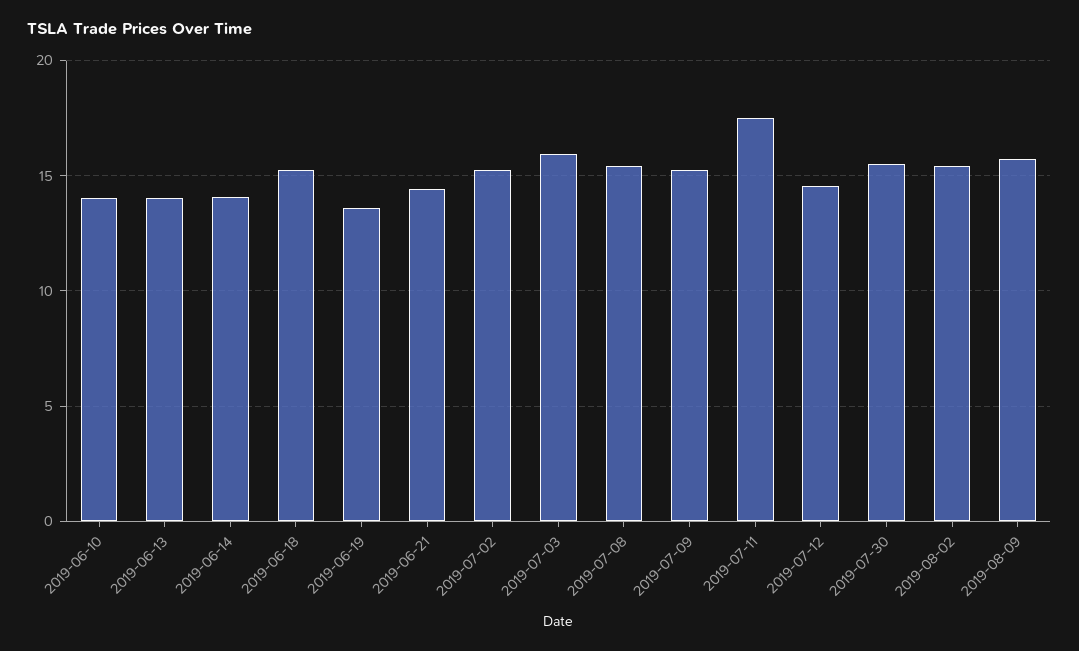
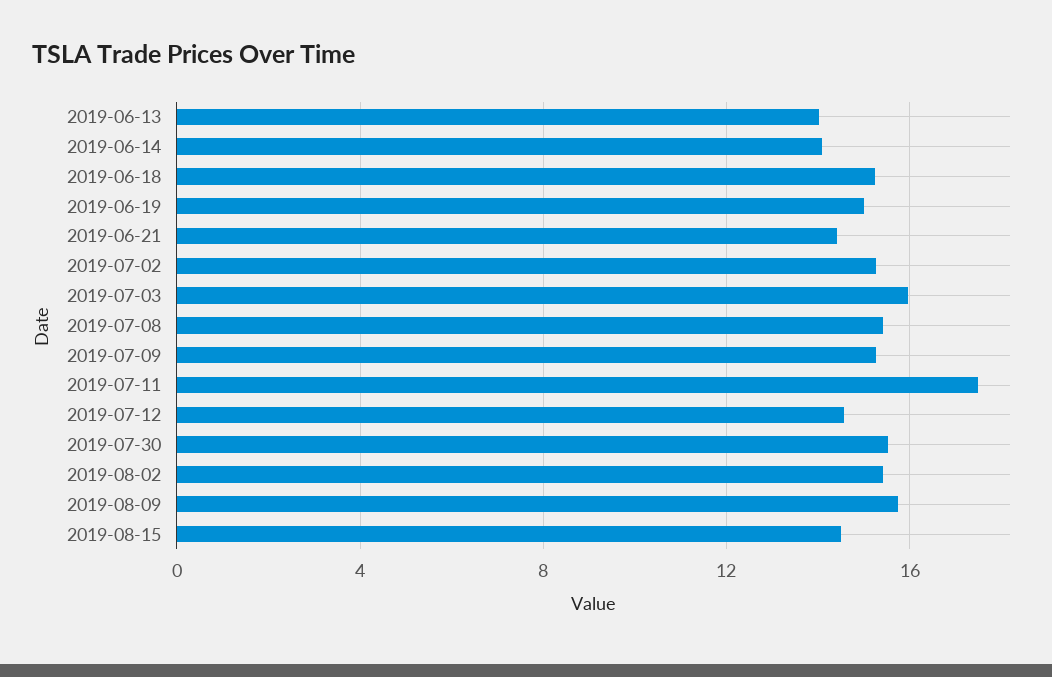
2019-06-10: 14 -> none
2019-06-19: 13.5 -> 15
2019-08-15: none -> 14.5

